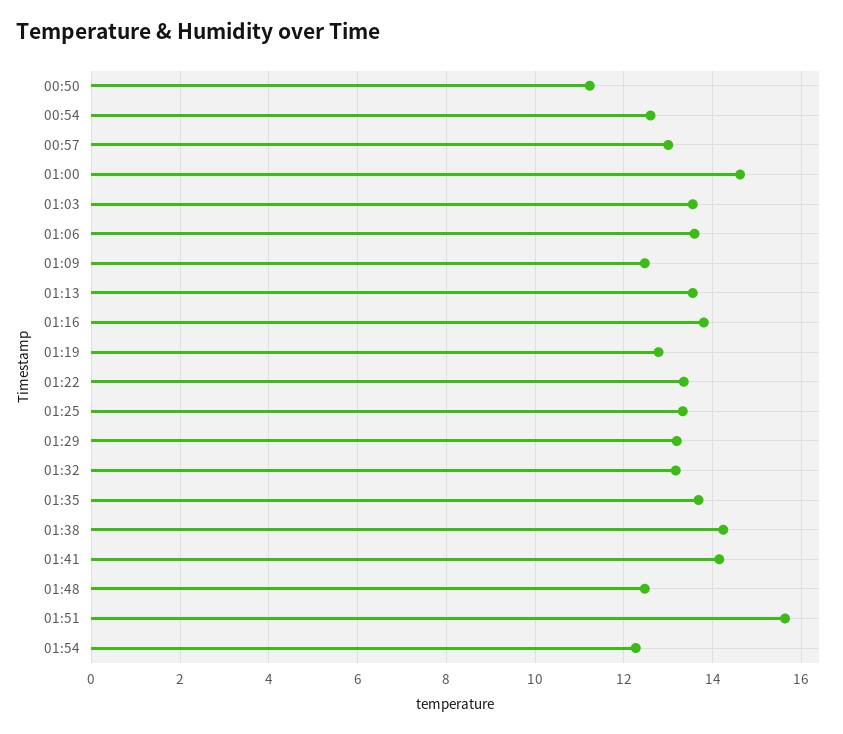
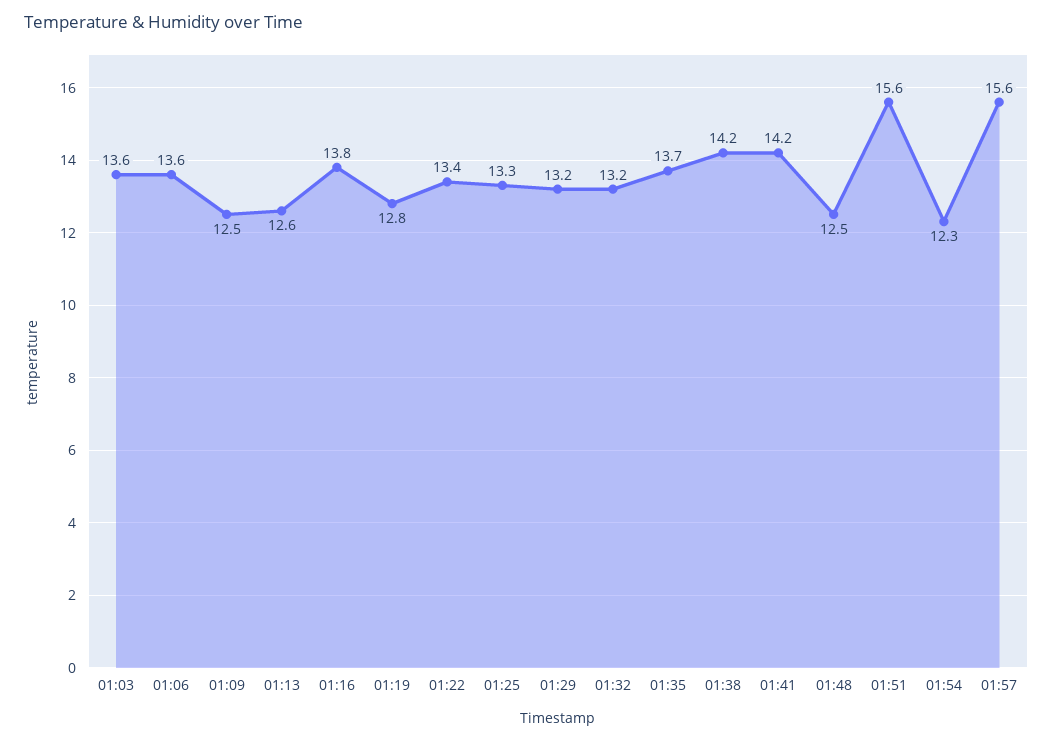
00:50: 11.2 -> none
00:54: 12.6 -> none
00:57: 13 -> none
01:00: 14.6 -> none
01:13: 13.6 -> 12.6
01:57: none -> 15.6

